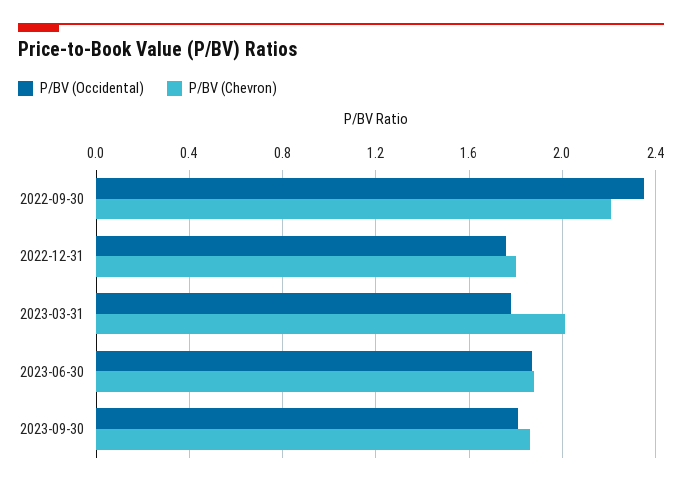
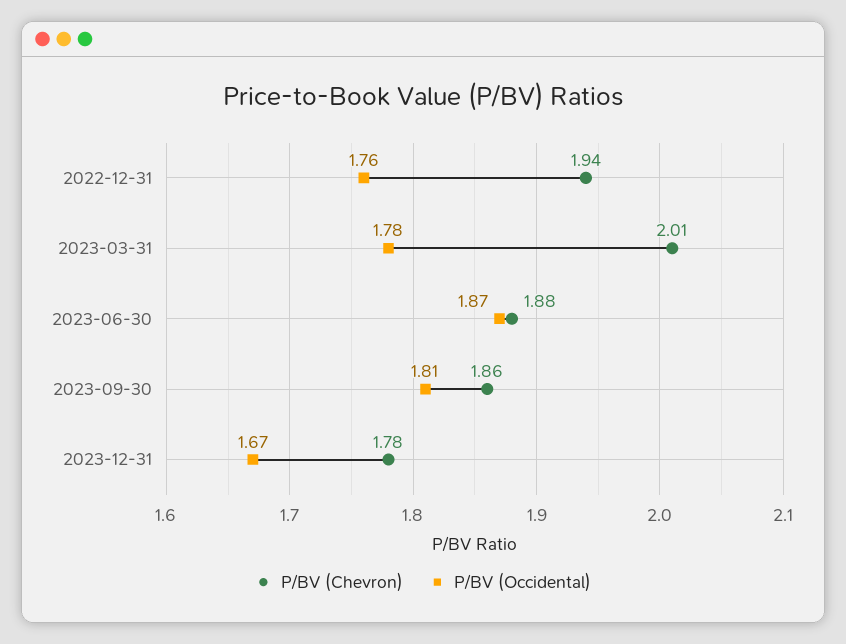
P/BV (Occidental), 2022-09-30: 2.35 -> none
P/BV (Chevron), 2022-09-30: 2.2 -> none
P/BV (Chevron), 2022-12-31: 1.8 -> 1.94
P/BV (Chevron), 2023-12-31: none -> 1.78
P/BV (Occidental), 2023-12-31: none -> 1.67

